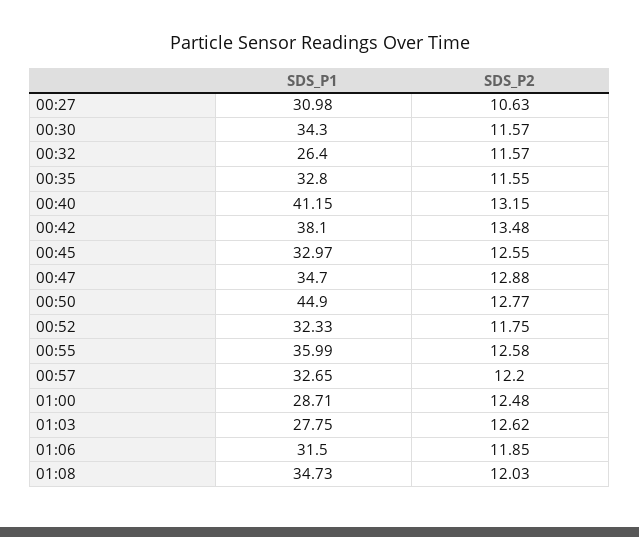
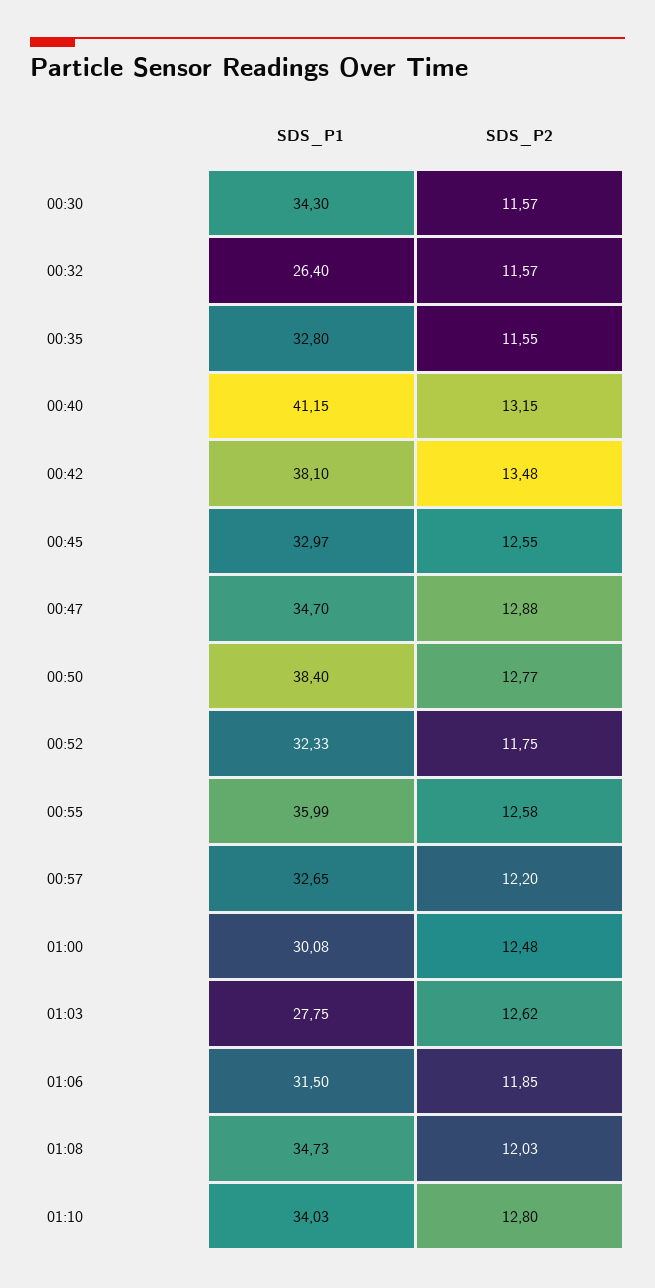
SDS_P1, 00:27: 30.98 -> none
SDS_P2, 00:27: 10.63 -> none
SDS_P1, 00:50: 44.9 -> 38.4
SDS_P1, 01:00: 28.71 -> 30.08
SDS_P1, 01:10: none -> 34.03
SDS_P2, 01:10: none -> 12.8

